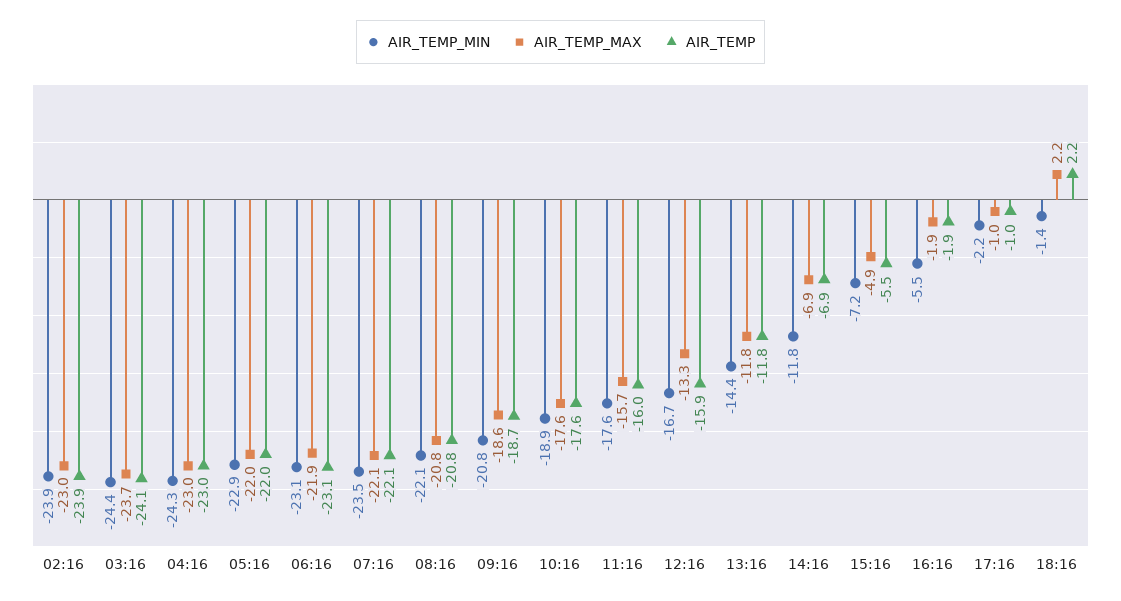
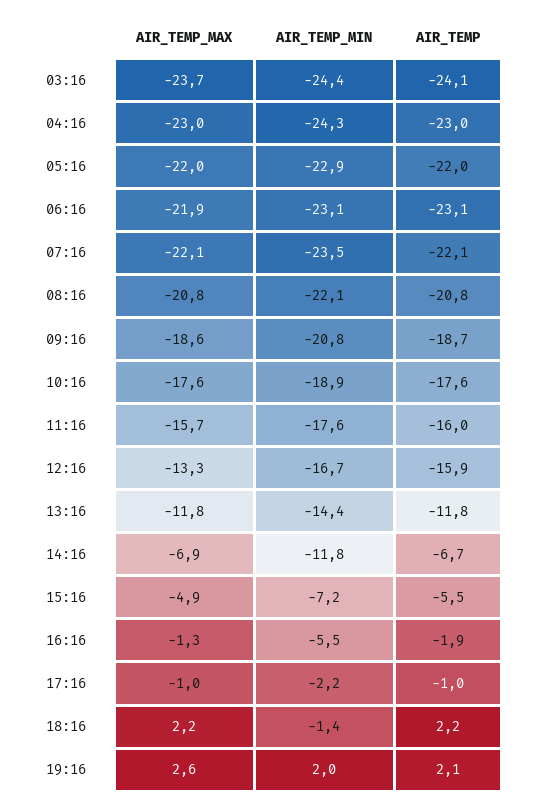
AIR_TEMP_MIN, 02:16: -23.9 -> none
AIR_TEMP_MAX, 02:16: -23 -> none
AIR_TEMP, 02:16: -23.9 -> none
AIR_TEMP, 14:16: -6.9 -> -6.7
AIR_TEMP_MAX, 16:16: -1.9 -> -1.3
AIR_TEMP_MAX, 19:16: none -> 2.6
AIR_TEMP_MIN, 19:16: none -> 2
AIR_TEMP, 19:16: none -> 2.1

